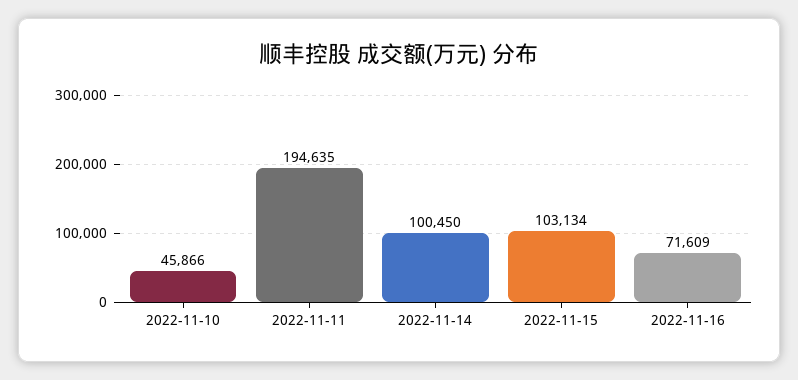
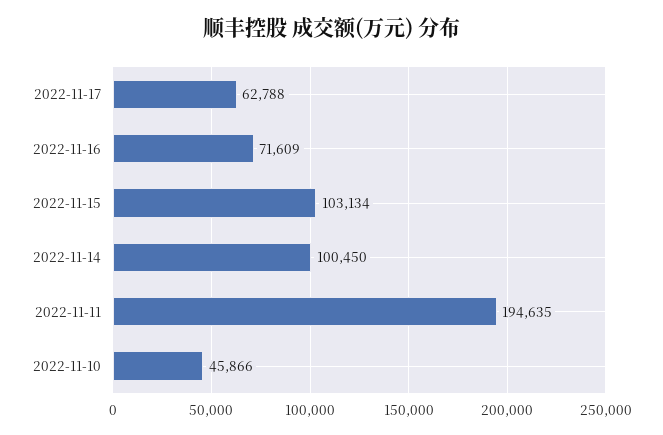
2022-11-17: none -> 62788

